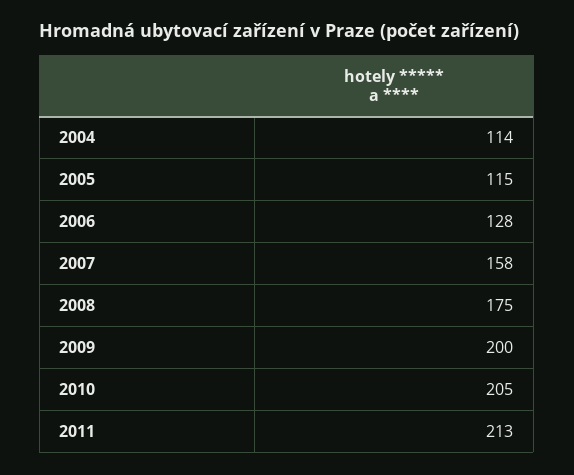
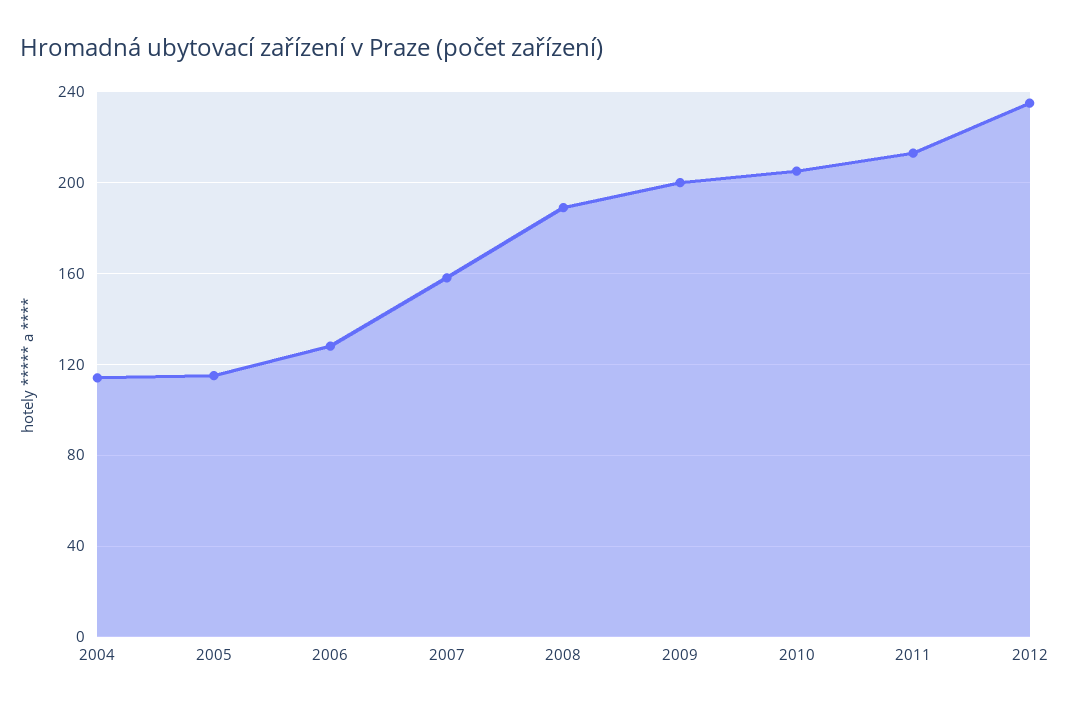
2008: 175 -> 190
2012: none -> 235

